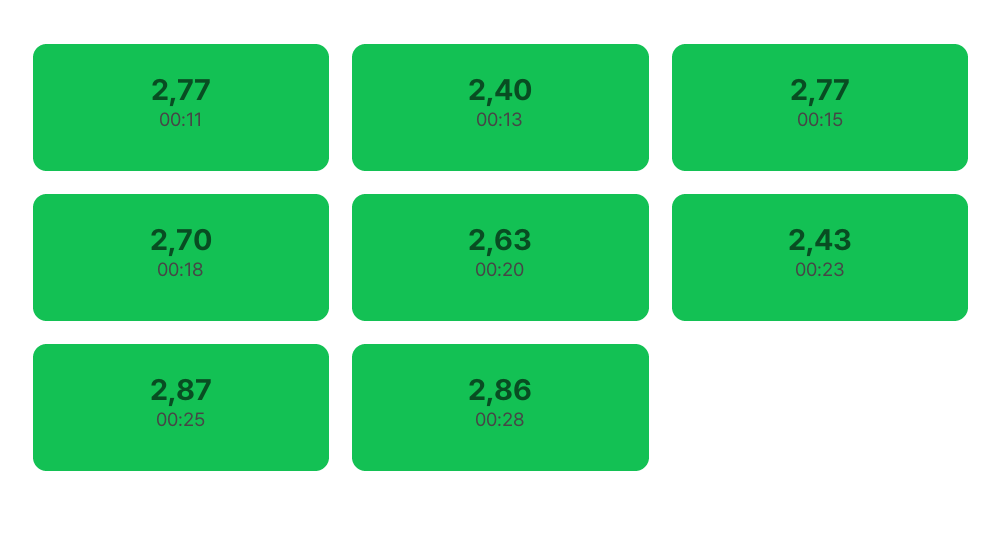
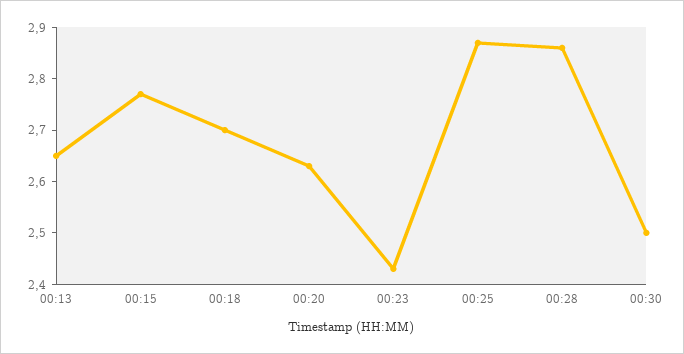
00:11: 2.77 -> none
00:13: 2.4 -> 2.65
00:30: none -> 2.5

